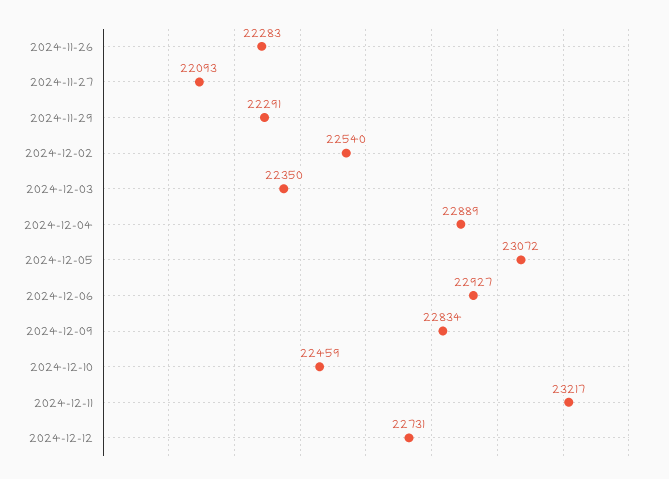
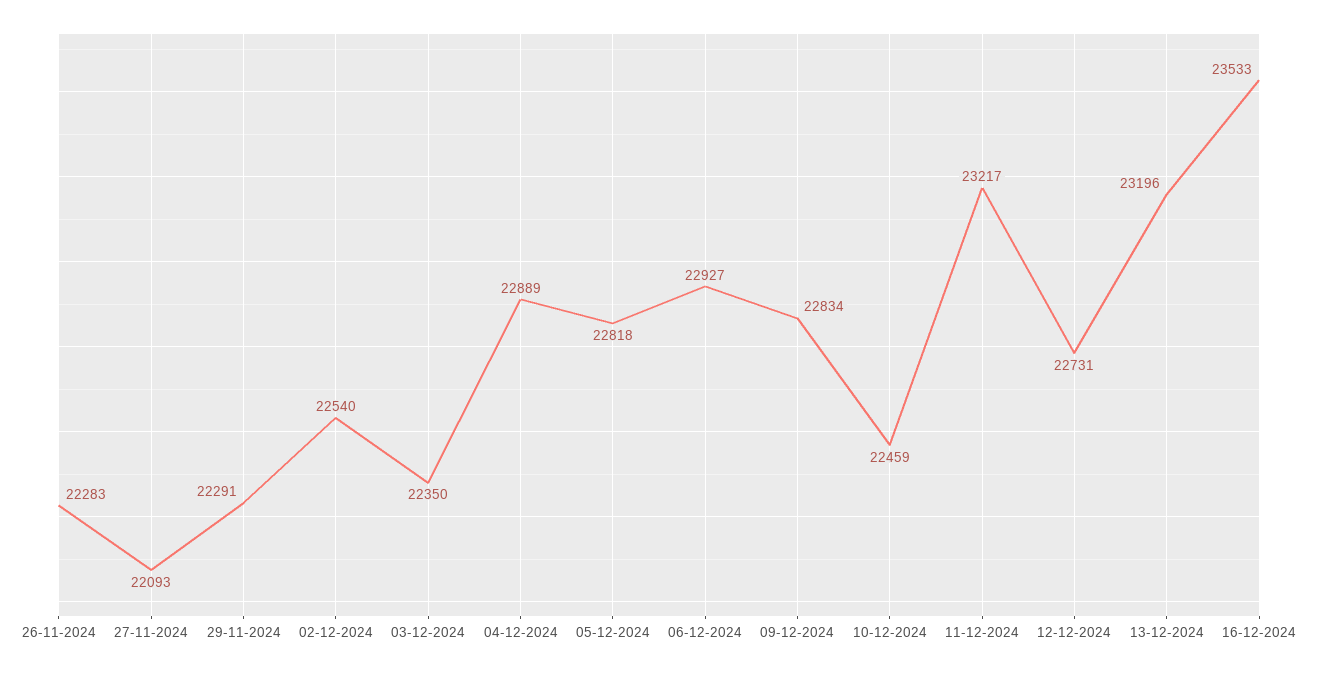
2024-12-05: 23072 -> 22818
13-12-2024: none -> 23196
16-12-2024: none -> 23533

